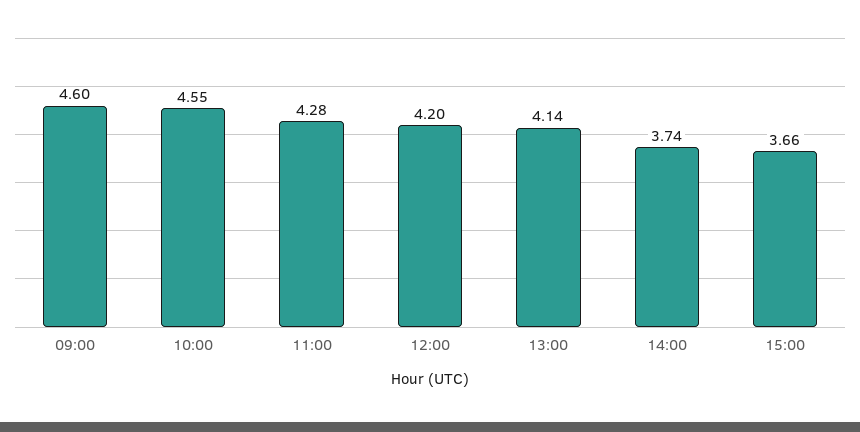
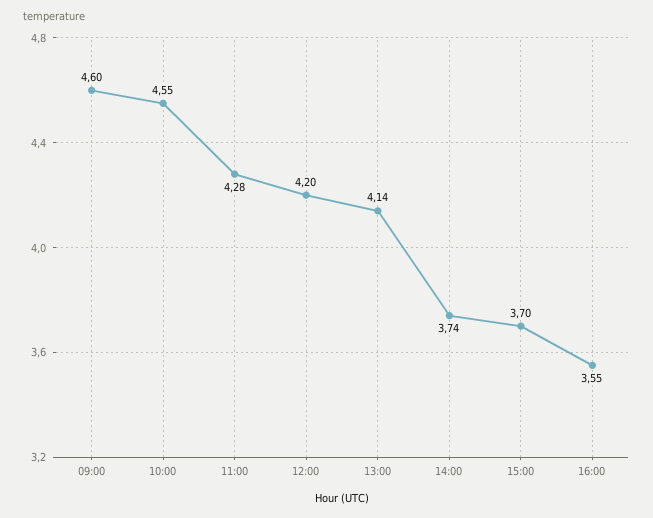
15:00: 3.66 -> 3.7
16:00: none -> 3.55

